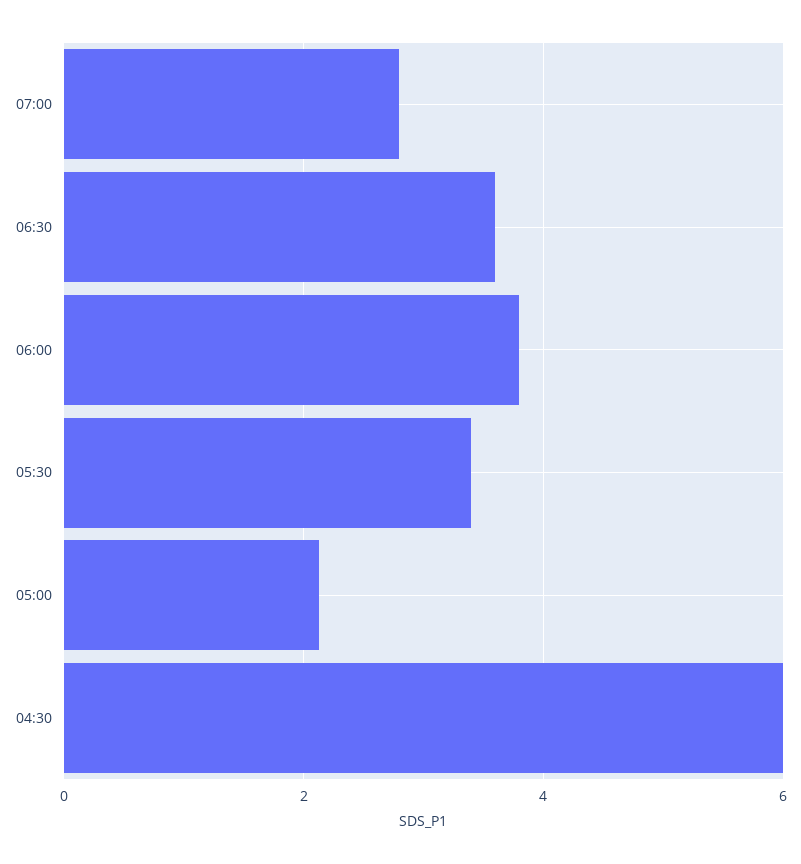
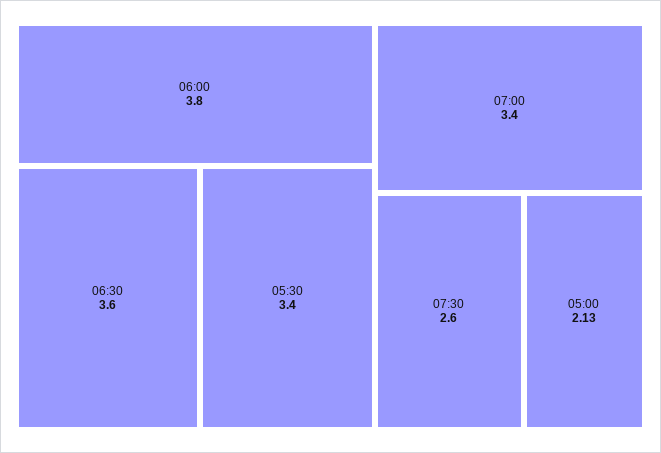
07:00: 2.8 -> 3.4
04:30: 6 -> none
07:30: none -> 2.6

